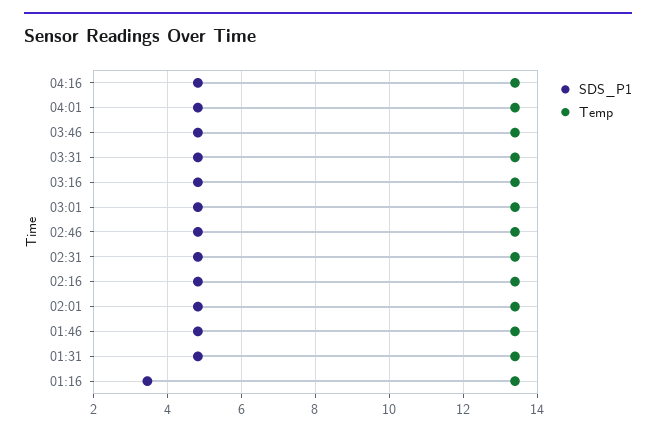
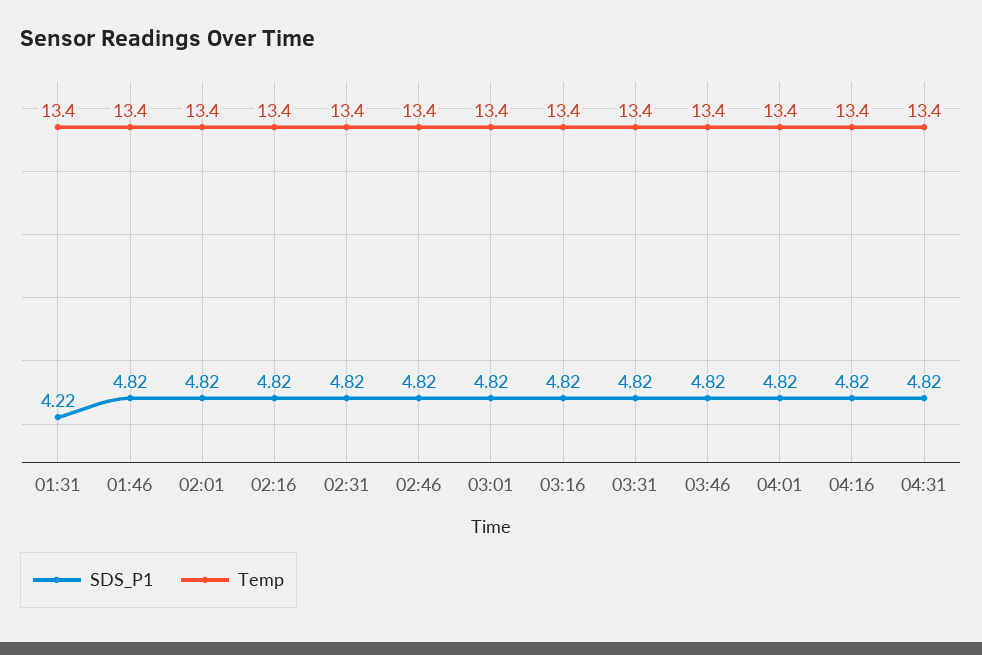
SDS_P1, 01:31: 4.8 -> 4.22
SDS_P1, 01:16: 3.4 -> none
Temp, 01:16: 13.4 -> none
SDS_P1, 04:31: none -> 4.82
Temp, 04:31: none -> 13.4

